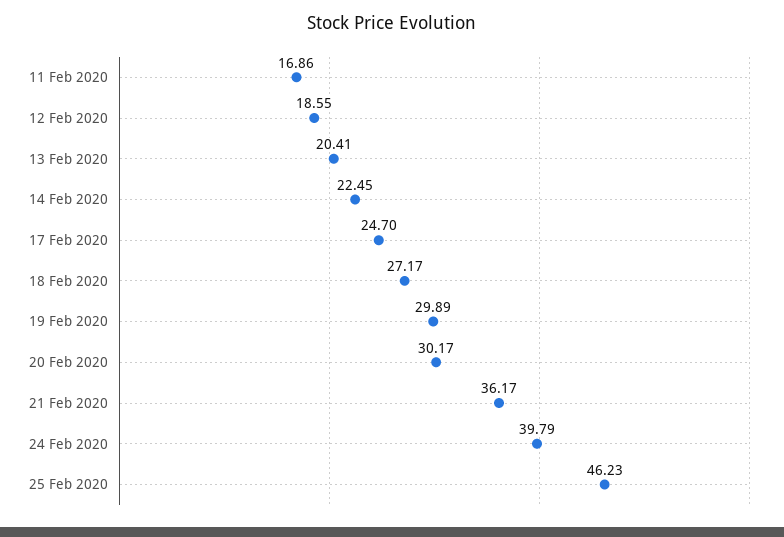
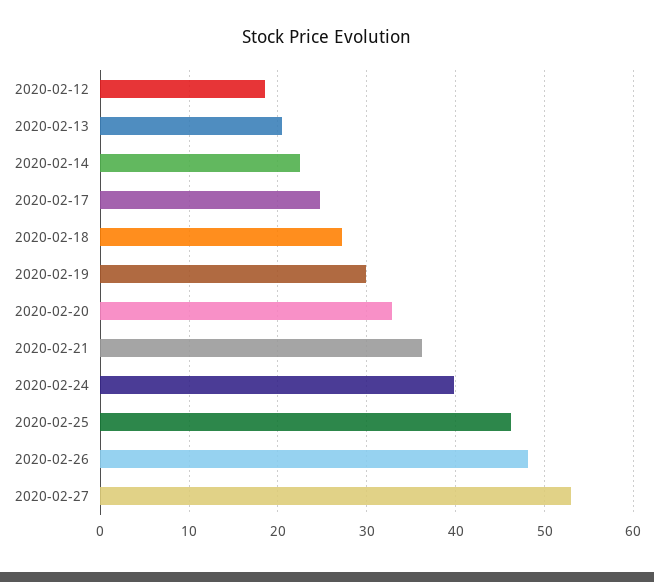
11 Feb 2020: 16.86 -> none
20 Feb 2020: 30.17 -> 33
2020-02-26: none -> 48
2020-02-27: none -> 53

